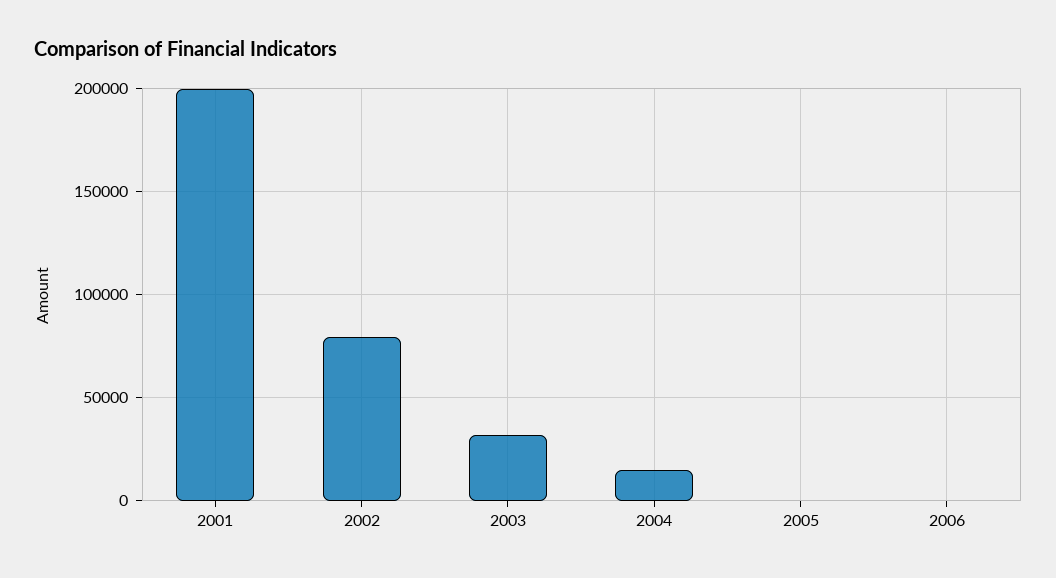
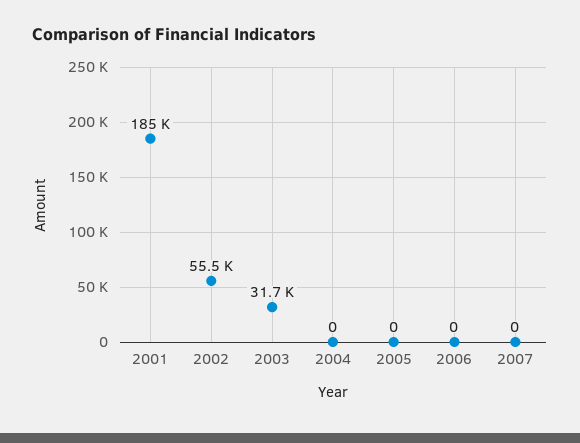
2001: 200000 -> 185000
2002: 80000 -> 55500
2004: 15000 -> 0
2007: none -> 0

